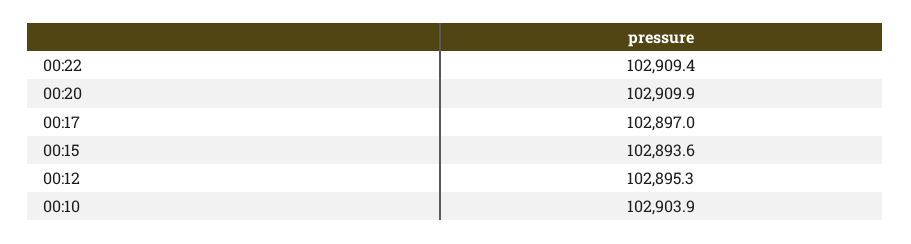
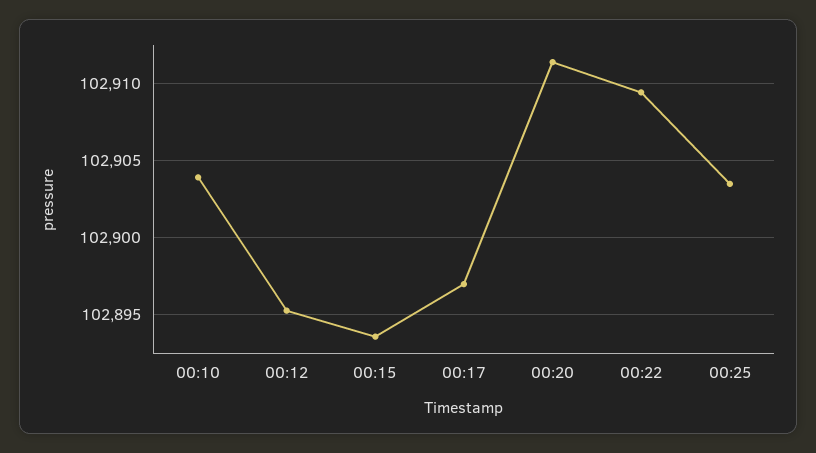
00:20: 102909.9 -> 102911.5
00:25: none -> 102903.5

